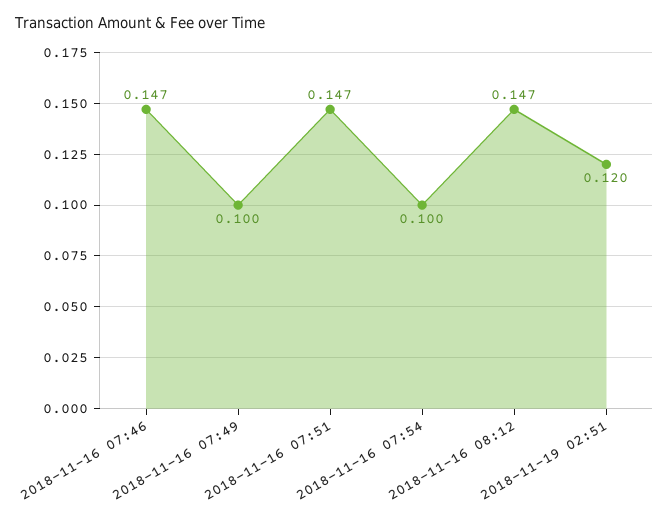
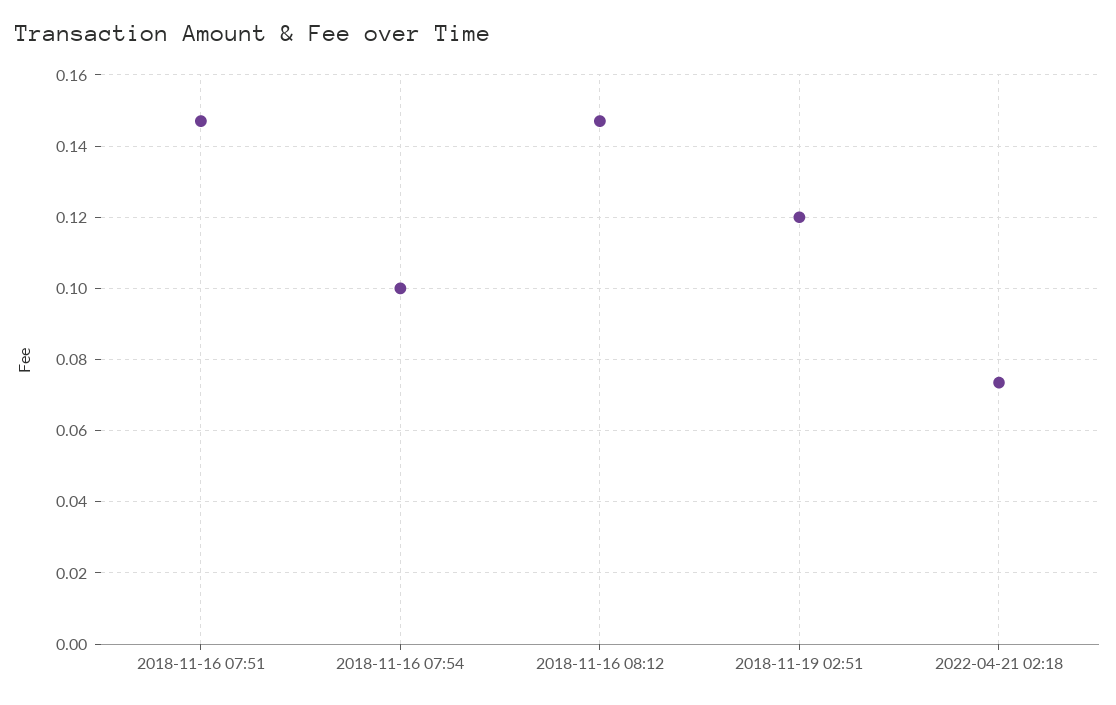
2018-11-16 07:46: 0.147 -> none
2018-11-16 07:49: 0.1 -> none
2022-04-21 02:18: none -> 0.074

